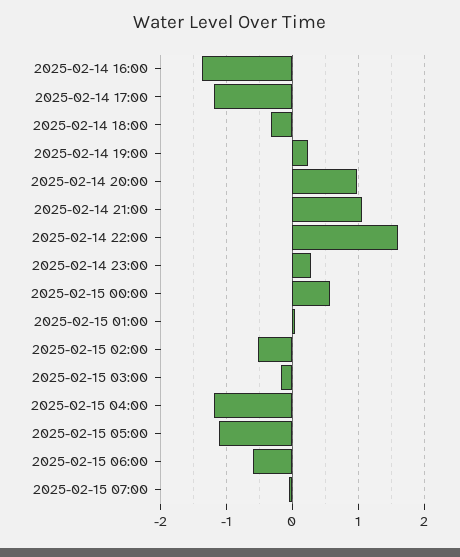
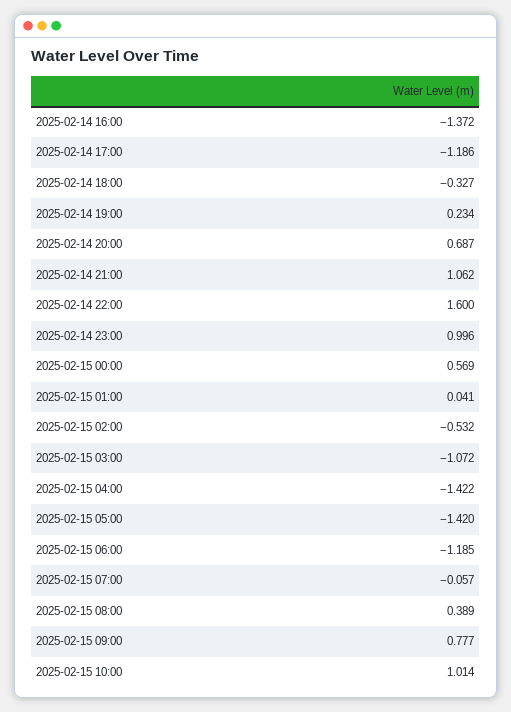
2025-02-14 20:00: 1 -> 0.687
2025-02-14 23:00: 0.3 -> 0.996
2025-02-15 03:00: -0.2 -> -1.072
2025-02-15 04:00: -1.2 -> -1.422
2025-02-15 05:00: -1.1 -> -1.42
2025-02-15 06:00: -0.6 -> -1.185
2025-02-15 08:00: none -> 0.389
2025-02-15 09:00: none -> 0.777
2025-02-15 10:00: none -> 1.014

